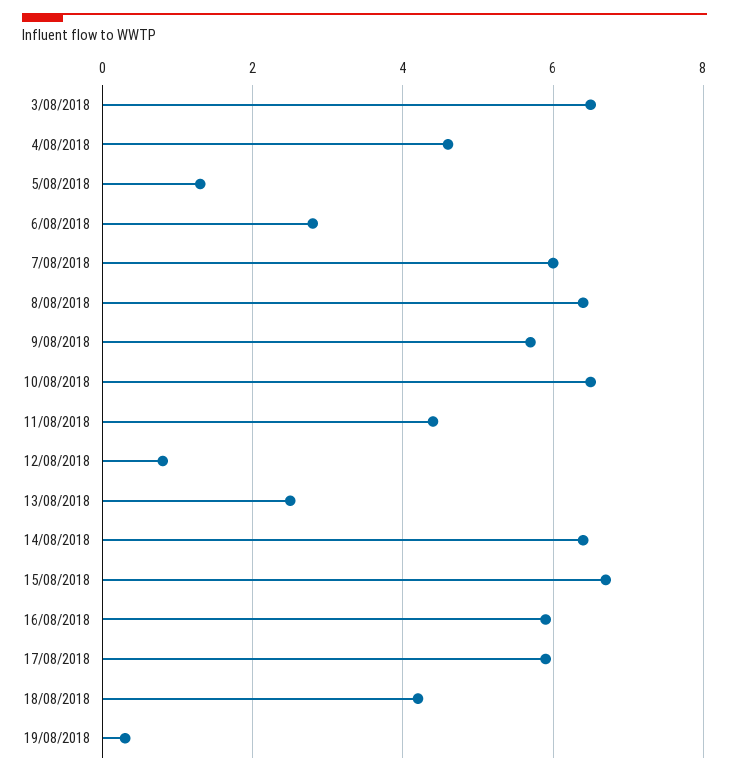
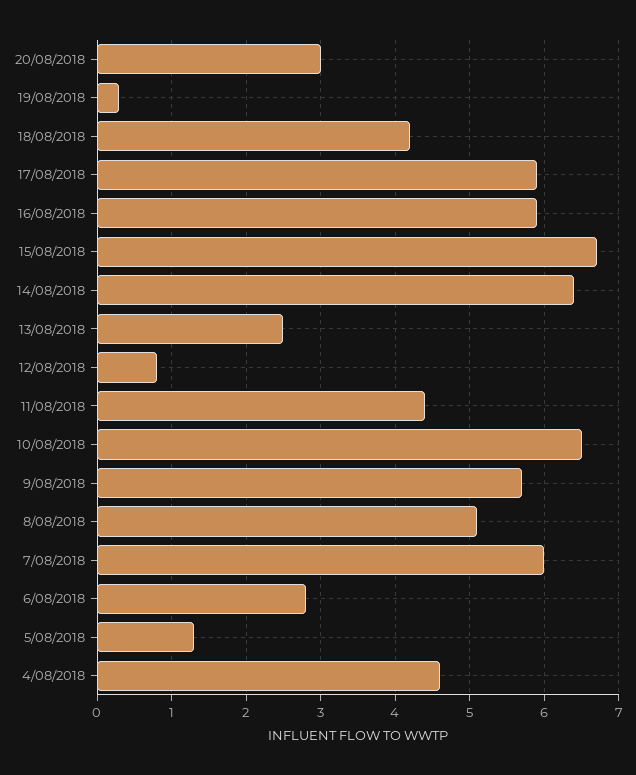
3/08/2018: 6.5 -> none
8/08/2018: 6.5 -> 5.1
20/08/2018: none -> 3

